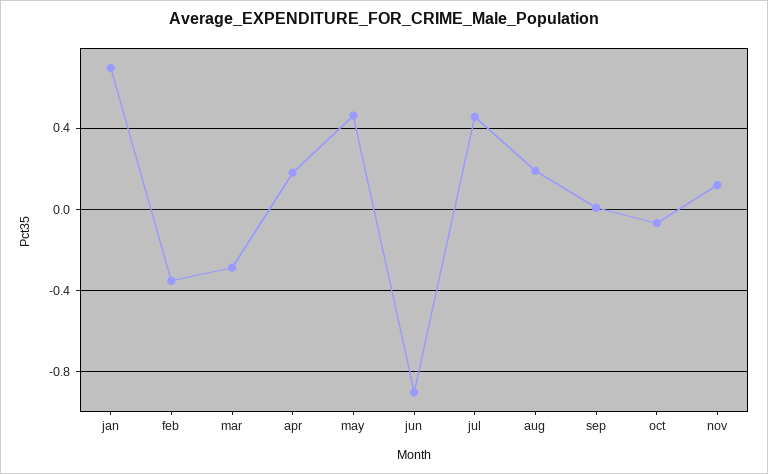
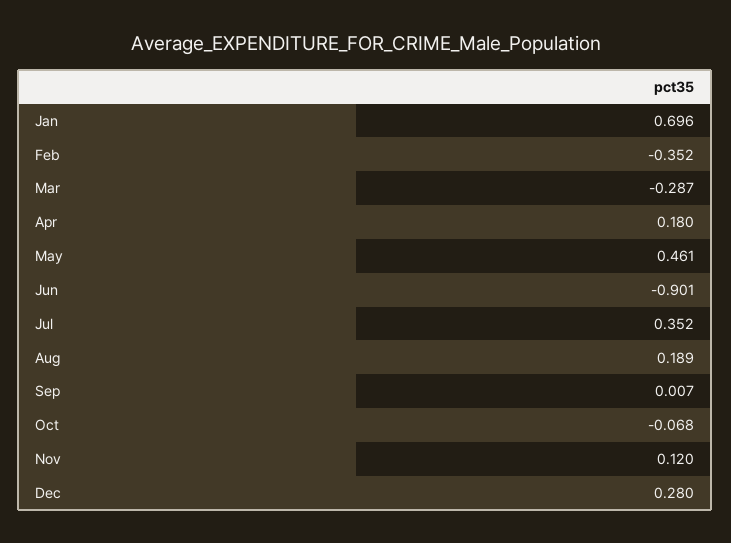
jul: 0.45 -> 0.352
Dec: none -> 0.28

